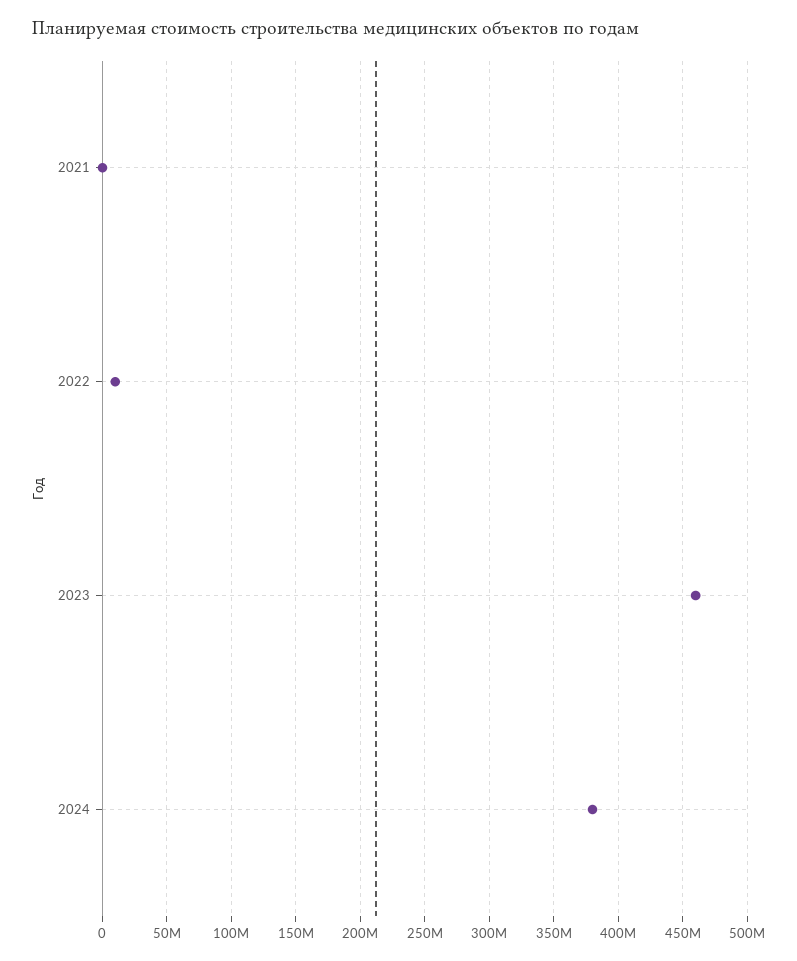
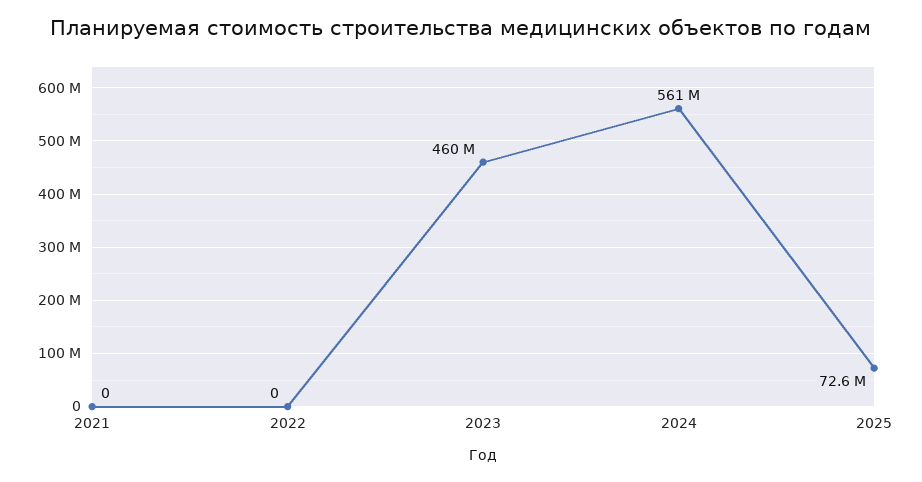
2022: 10000000 -> 0
2024: 380000000 -> 561000000
2025: none -> 72600000

